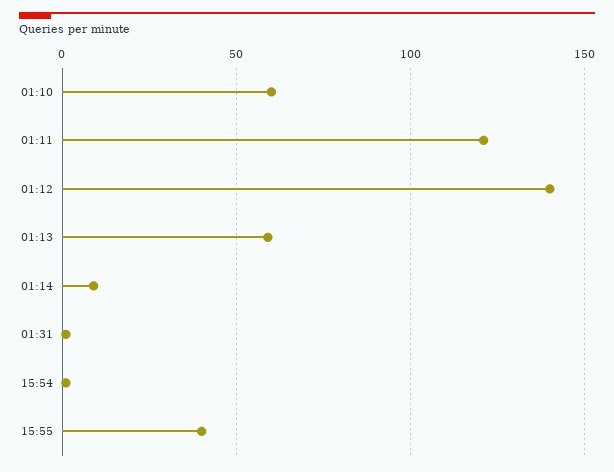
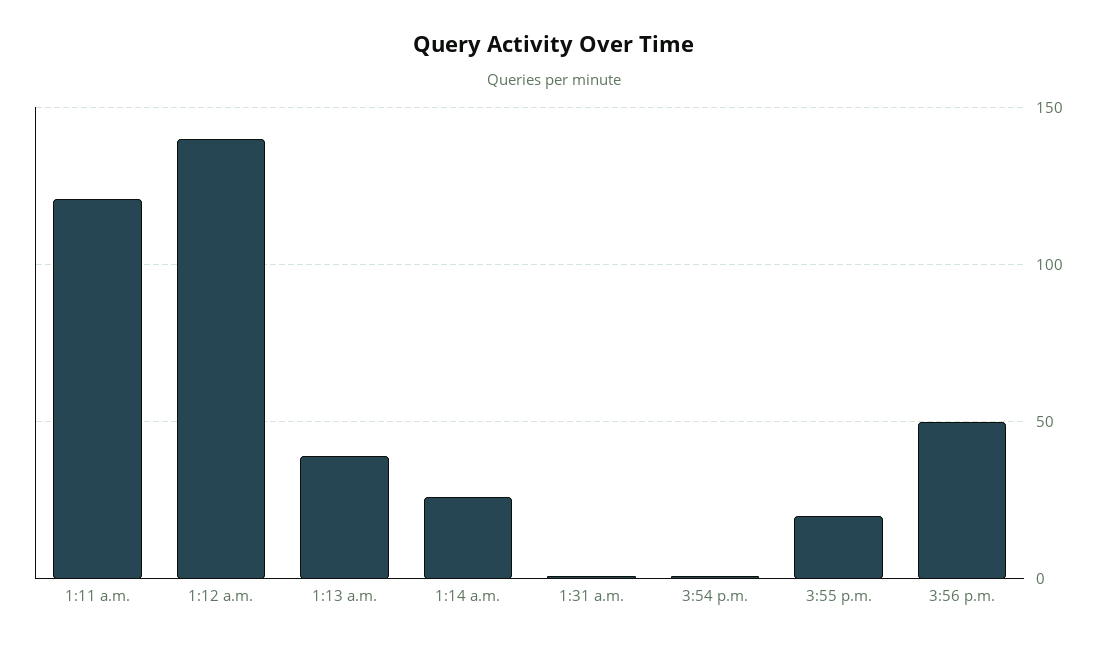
01:10: 60 -> none
01:13: 60 -> 40
01:14: 10 -> 25
15:55: 40 -> 20
3:56 p.m.: none -> 50

